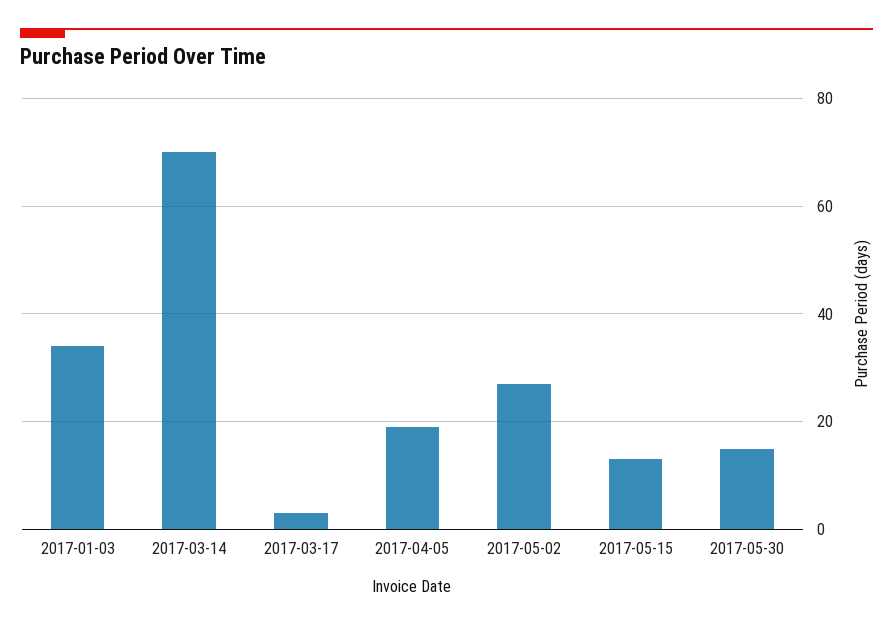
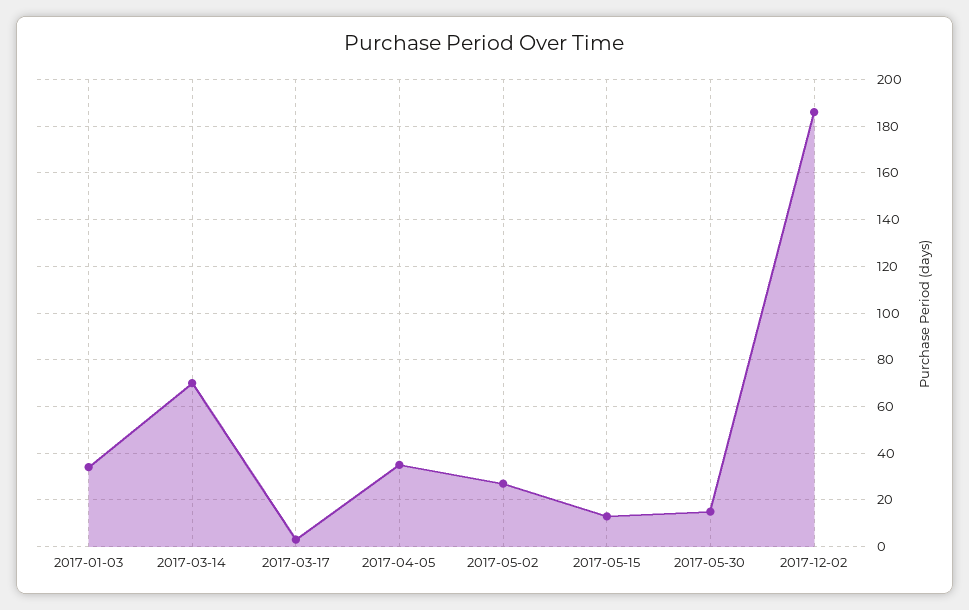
2017-04-05: 20 -> 35
2017-12-02: none -> 185

